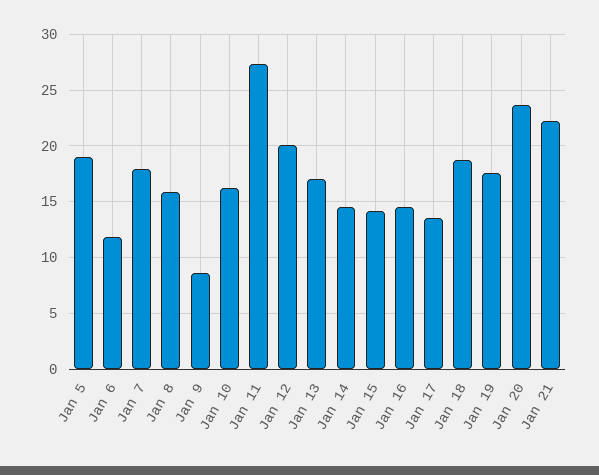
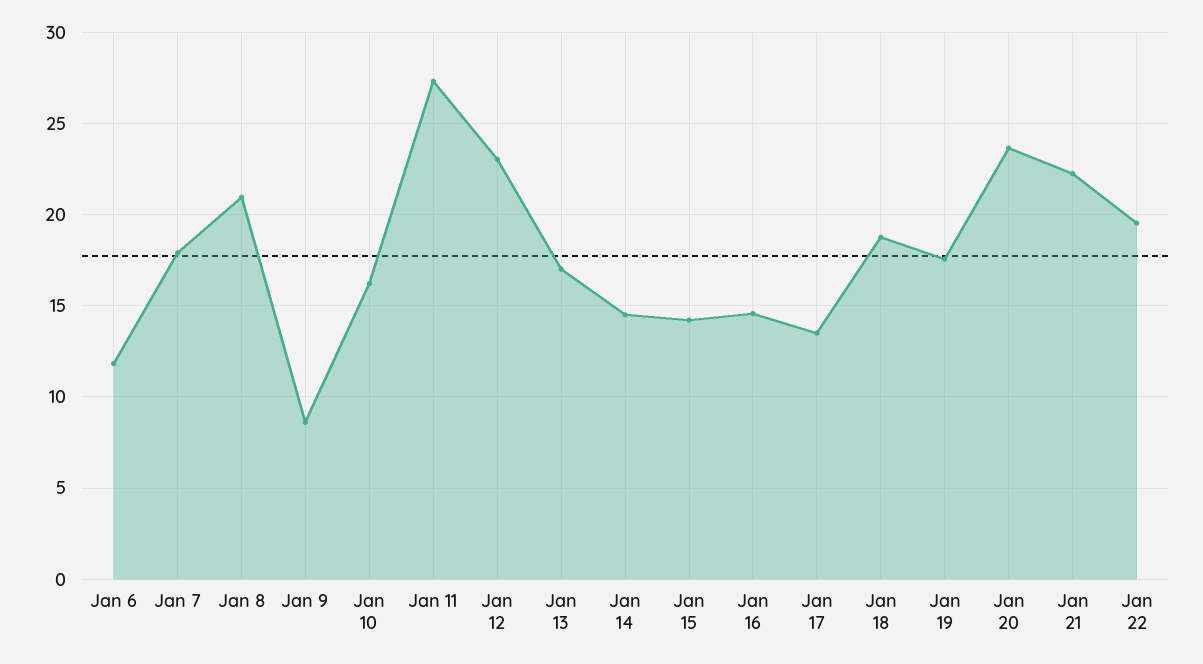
Jan 5: 19 -> none
Jan 8: 16 -> 21
Jan 12: 20 -> 23
Jan 22: none -> 19.5

